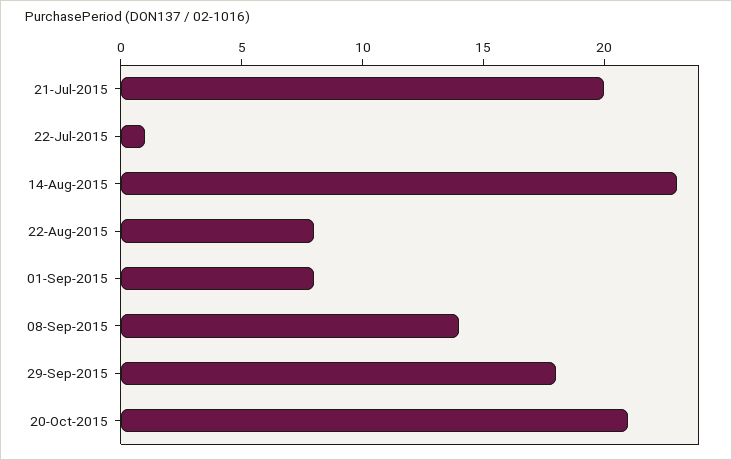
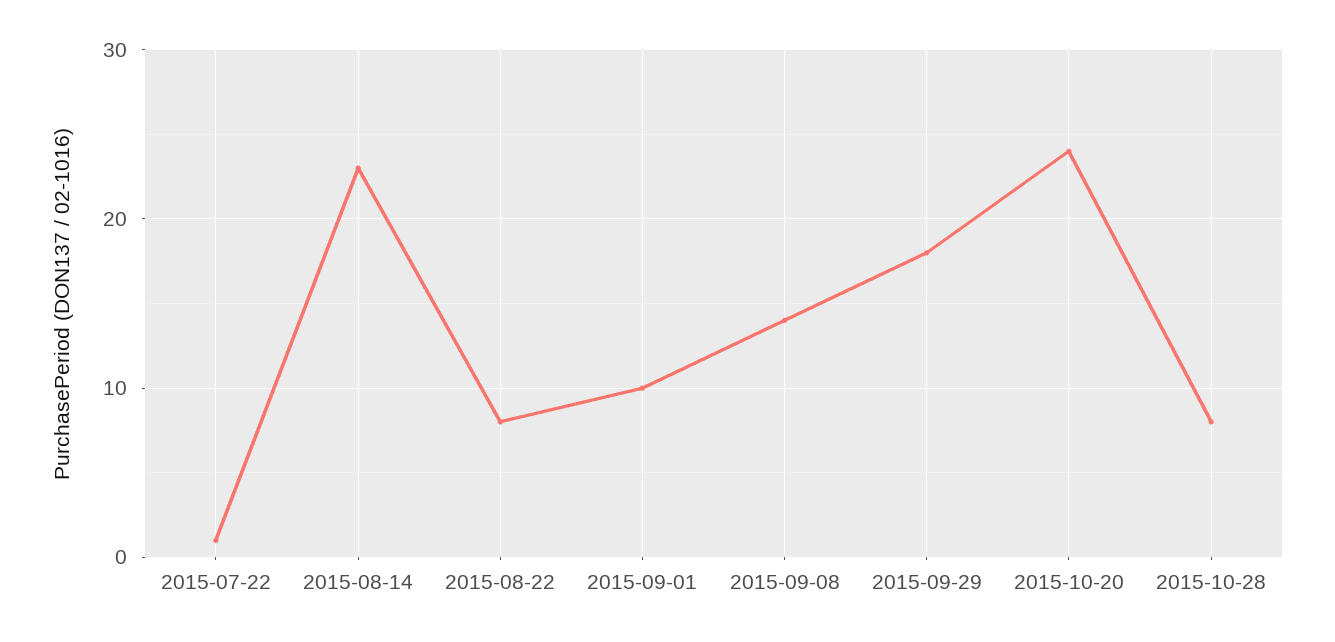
21-Jul-2015: 20 -> none
01-Sep-2015: 8 -> 10
20-Oct-2015: 21 -> 24
2015-10-28: none -> 8

